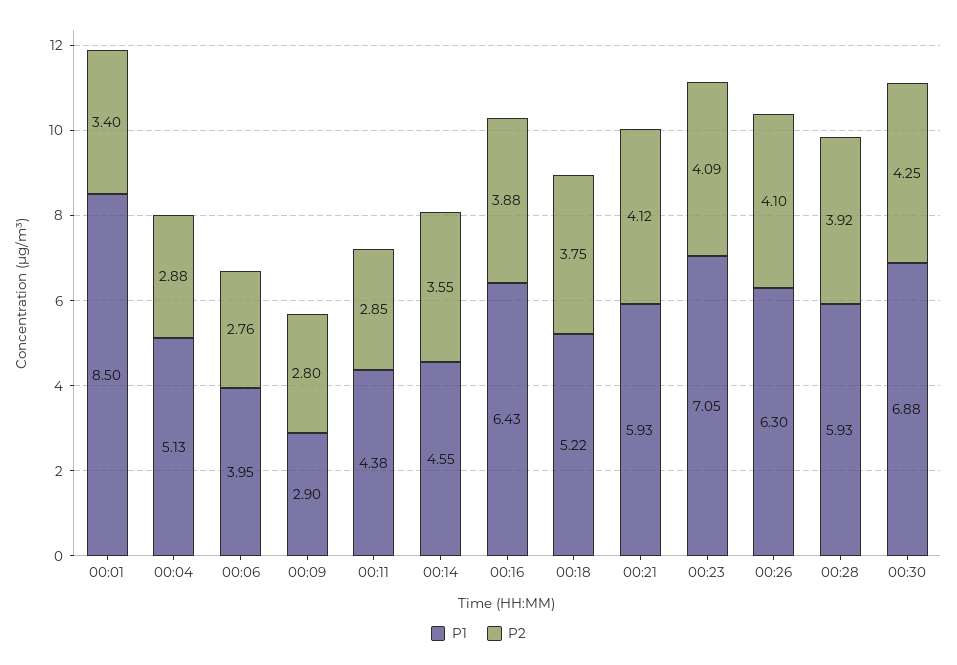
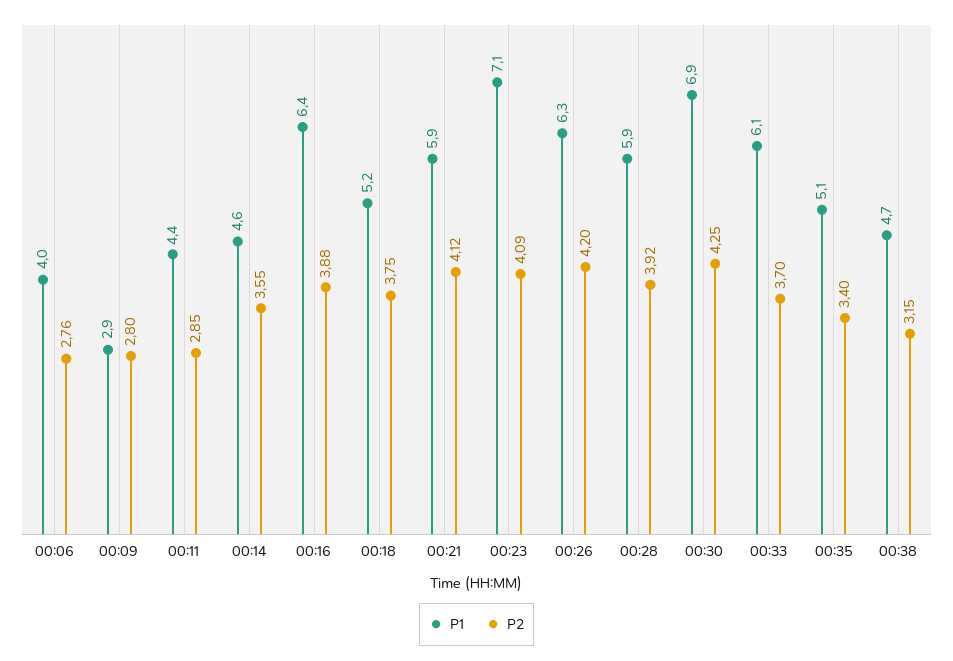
P1, 00:01: 8.5 -> none
P2, 00:01: 3.4 -> none
P1, 00:04: 5.13 -> none
P2, 00:04: 2.88 -> none
P2, 00:26: 4.1 -> 4.2
P1, 00:33: none -> 6.1
P2, 00:33: none -> 3.7
P1, 00:35: none -> 5.1
P2, 00:35: none -> 3.4
P1, 00:38: none -> 4.7
P2, 00:38: none -> 3.15

